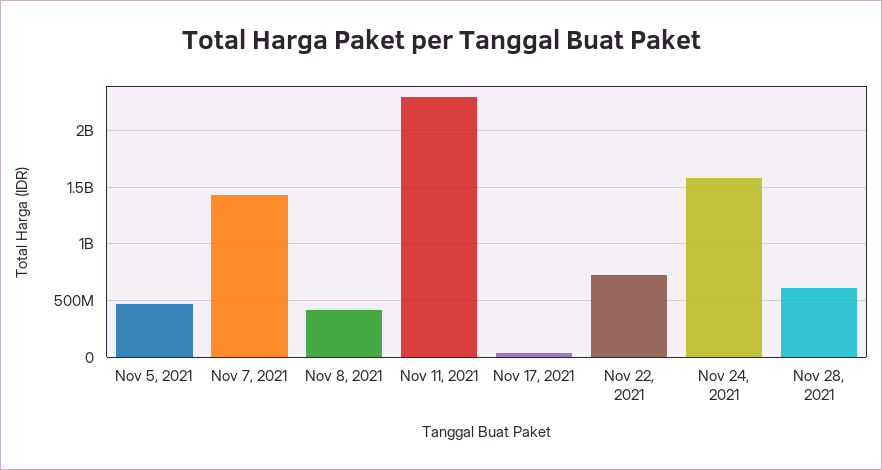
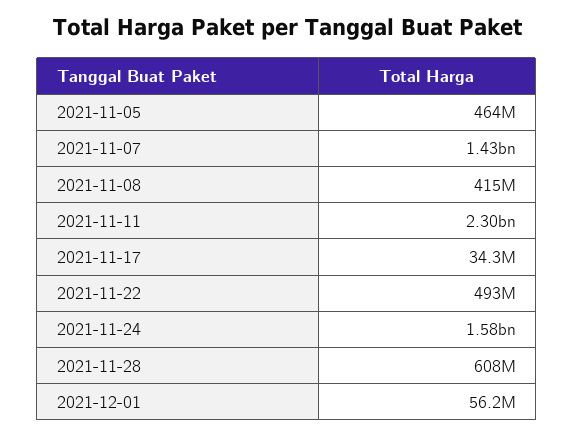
Nov 22, 2021: 700000000 -> 493000000
2021-12-01: none -> 56200000

